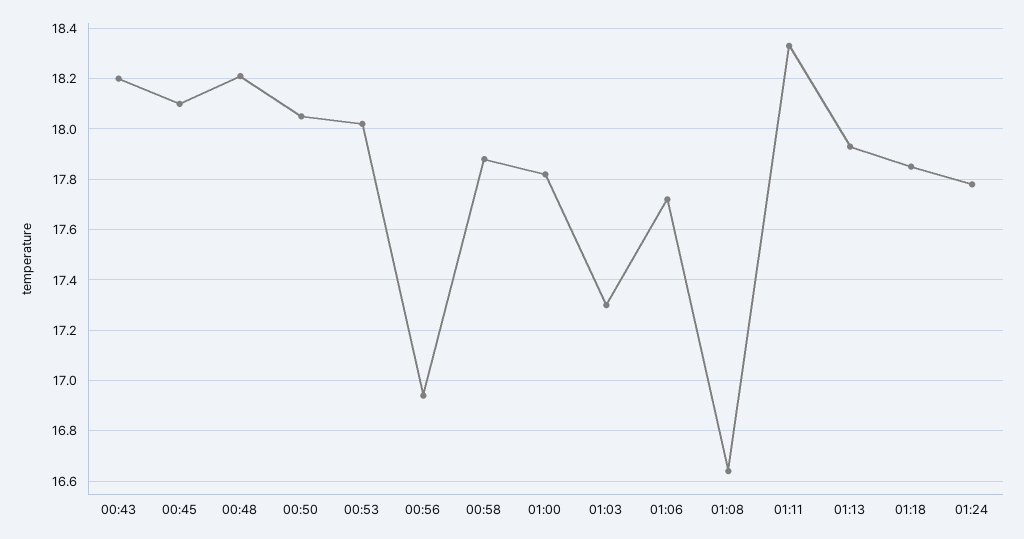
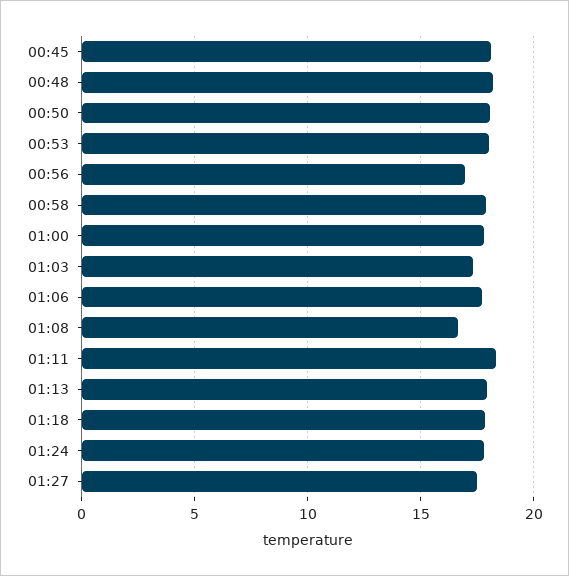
00:43: 18.2 -> none
01:27: none -> 17.5

